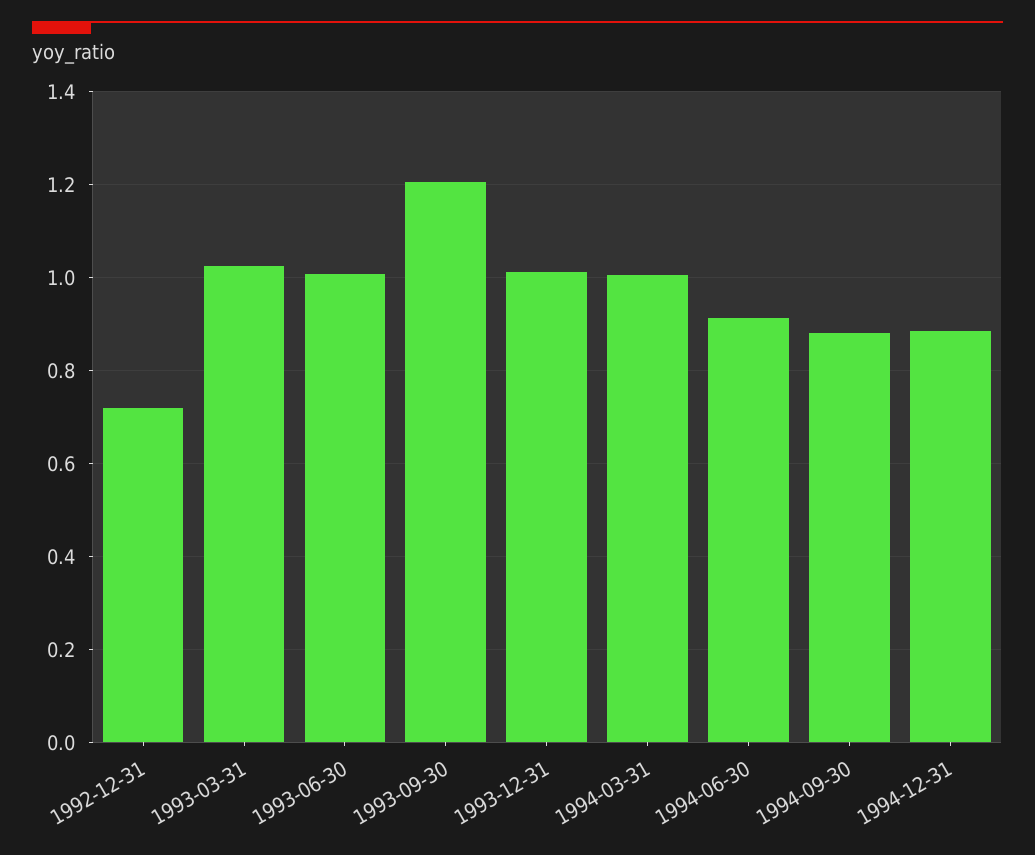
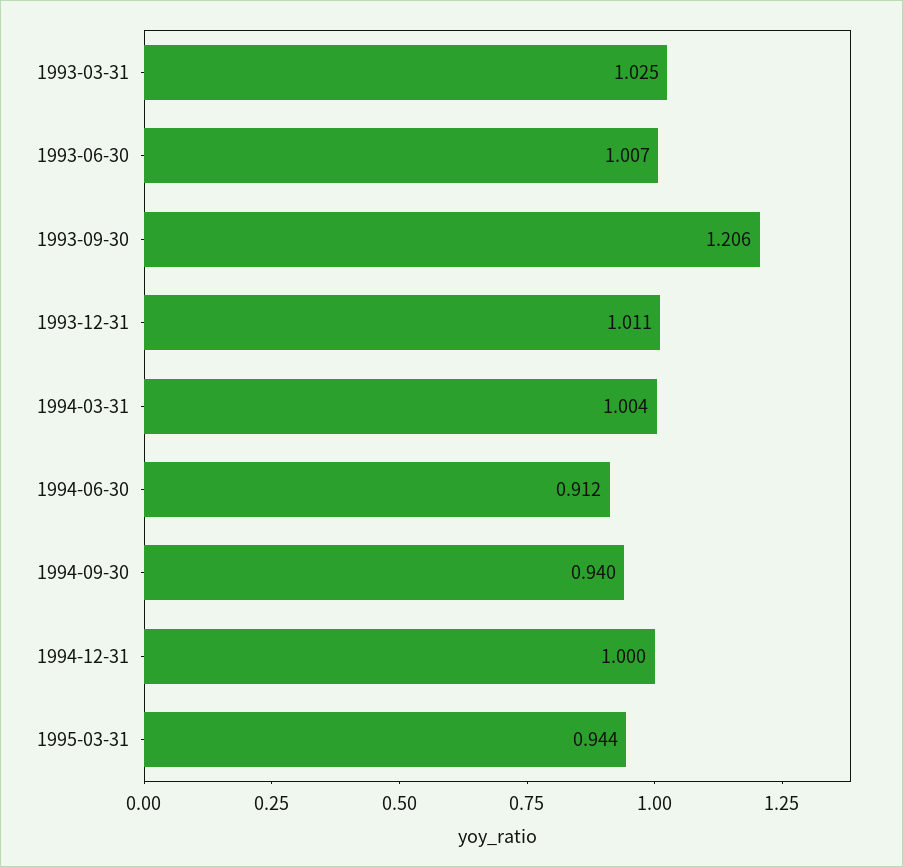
1992-12-31: 0.72 -> none
1994-09-30: 0.88 -> 0.94
1994-12-31: 0.88 -> 1
1995-03-31: none -> 0.944

